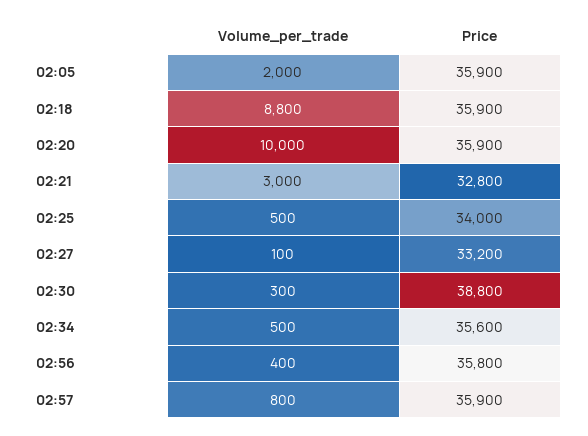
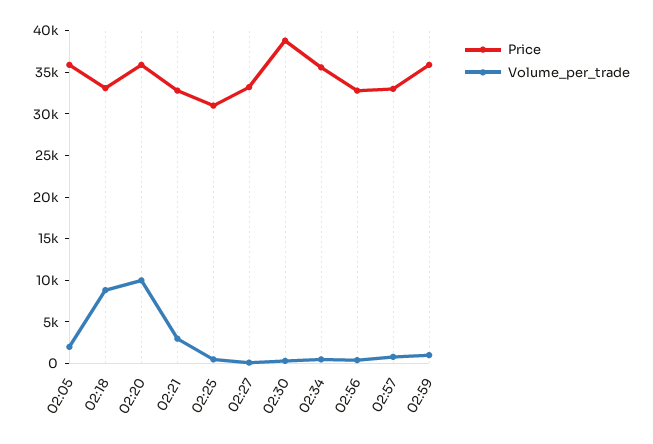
Price, 02:18: 35900 -> 33000
Price, 02:25: 34000 -> 31000
Price, 02:56: 35800 -> 33000
Price, 02:57: 35900 -> 33000
Price, 02:59: none -> 36000
Volume_per_trade, 02:59: none -> 1000

